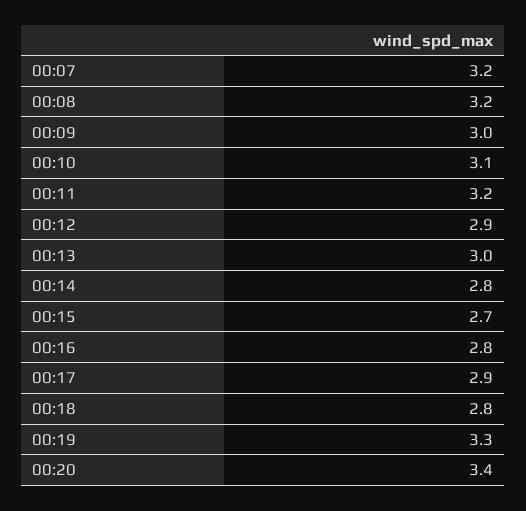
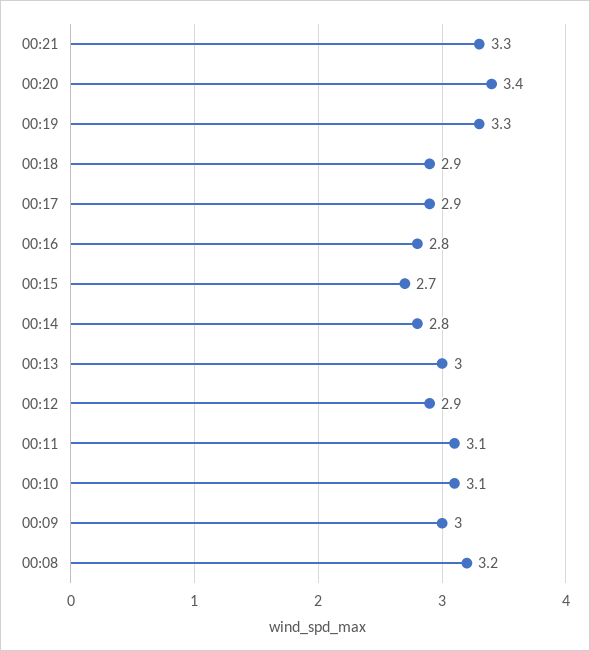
00:07: 3.2 -> none
00:11: 3.2 -> 3.1
00:18: 2.8 -> 2.9
00:21: none -> 3.3

